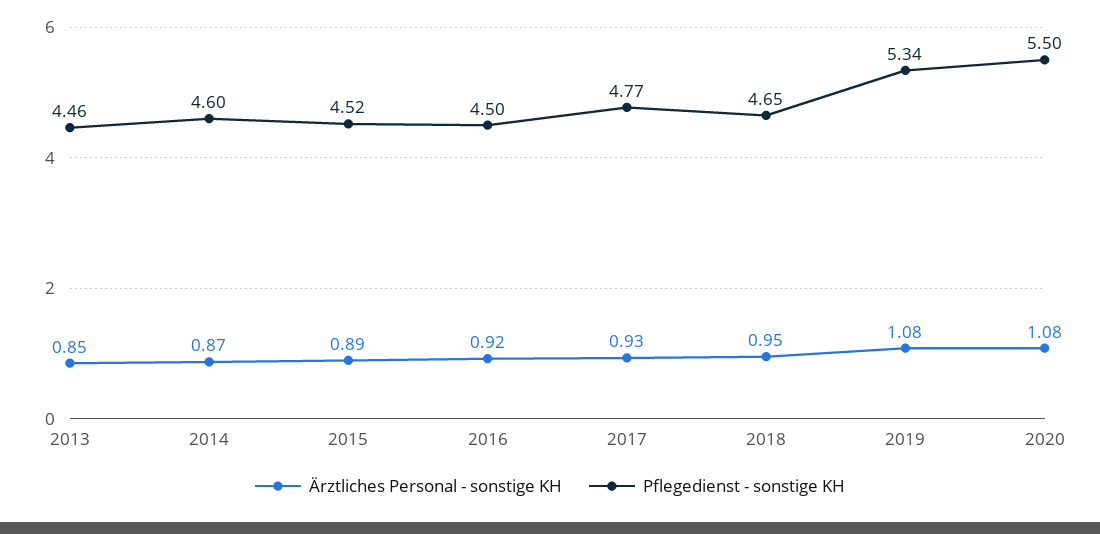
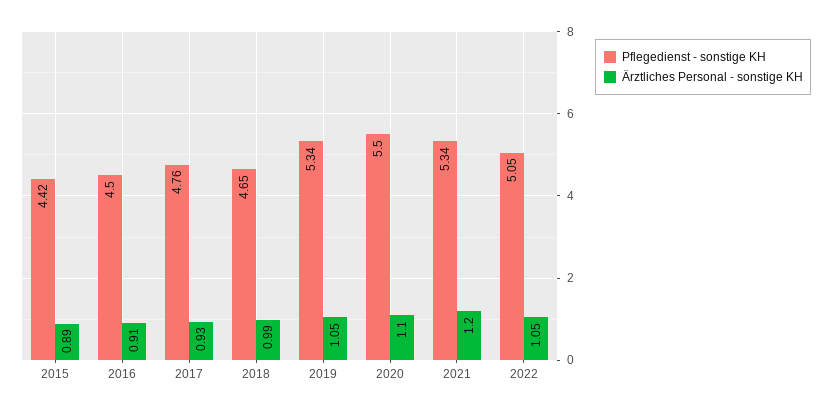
Ärztliches Personal - sonstige KH, 2013: 0.85 -> none
Pflegedienst - sonstige KH, 2013: 4.46 -> none
Ärztliches Personal - sonstige KH, 2014: 0.87 -> none
Pflegedienst - sonstige KH, 2014: 4.6 -> none
Pflegedienst - sonstige KH, 2015: 4.52 -> 4.42
Ärztliches Personal - sonstige KH, 2016: 0.92 -> 0.91
Pflegedienst - sonstige KH, 2017: 4.77 -> 4.76
Ärztliches Personal - sonstige KH, 2018: 0.95 -> 0.99
Ärztliches Personal - sonstige KH, 2019: 1.08 -> 1.05
Ärztliches Personal - sonstige KH, 2020: 1.08 -> 1.1
Pflegedienst - sonstige KH, 2021: none -> 5.34
Ärztliches Personal - sonstige KH, 2021: none -> 1.2
Pflegedienst - sonstige KH, 2022: none -> 5.05
Ärztliches Personal - sonstige KH, 2022: none -> 1.05

